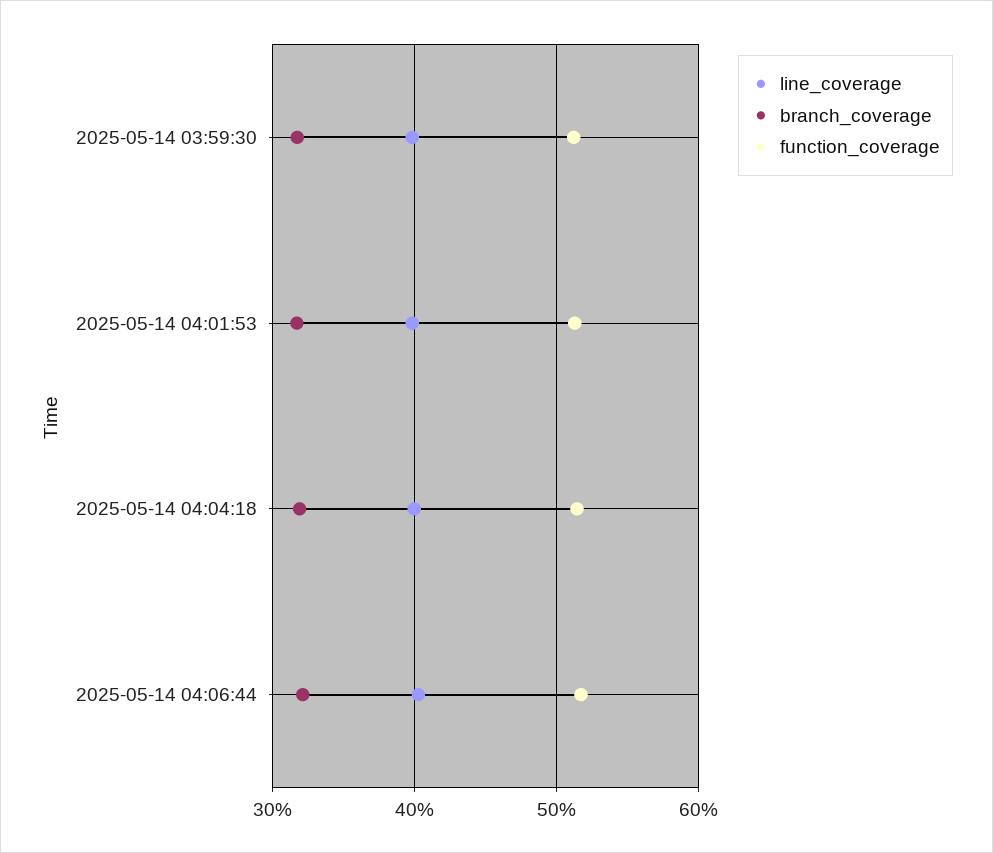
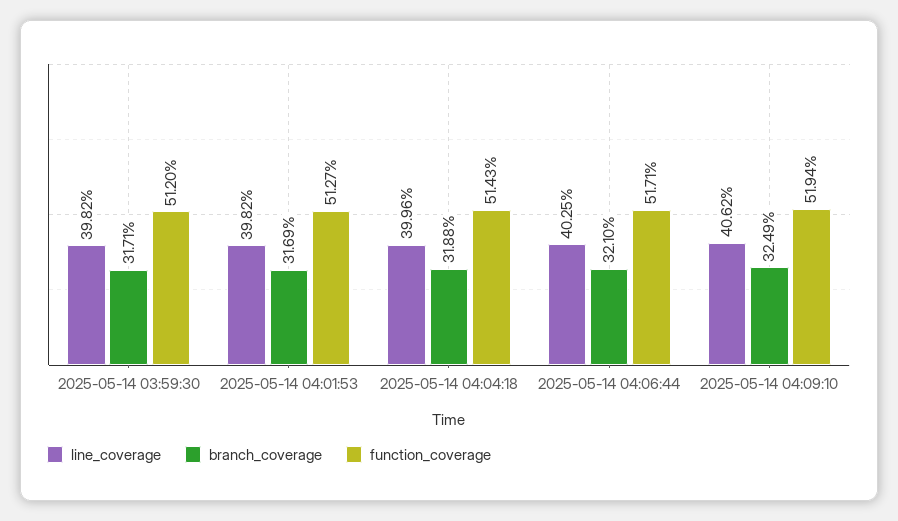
line_coverage, 2025-05-14 04:09:10: none -> 40.62
branch_coverage, 2025-05-14 04:09:10: none -> 32.49
function_coverage, 2025-05-14 04:09:10: none -> 51.94

